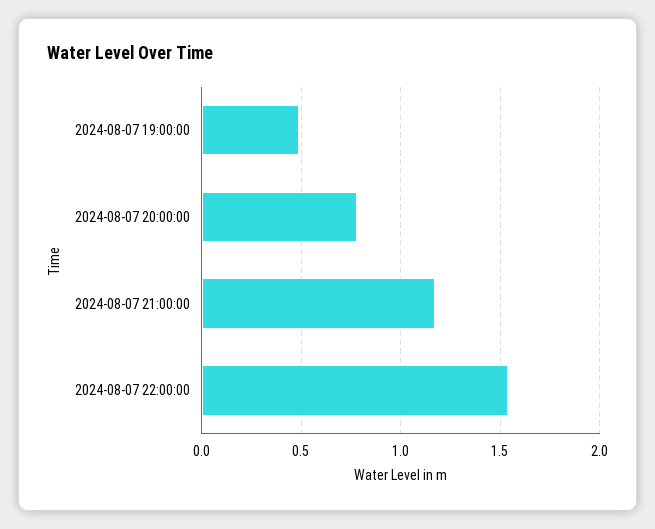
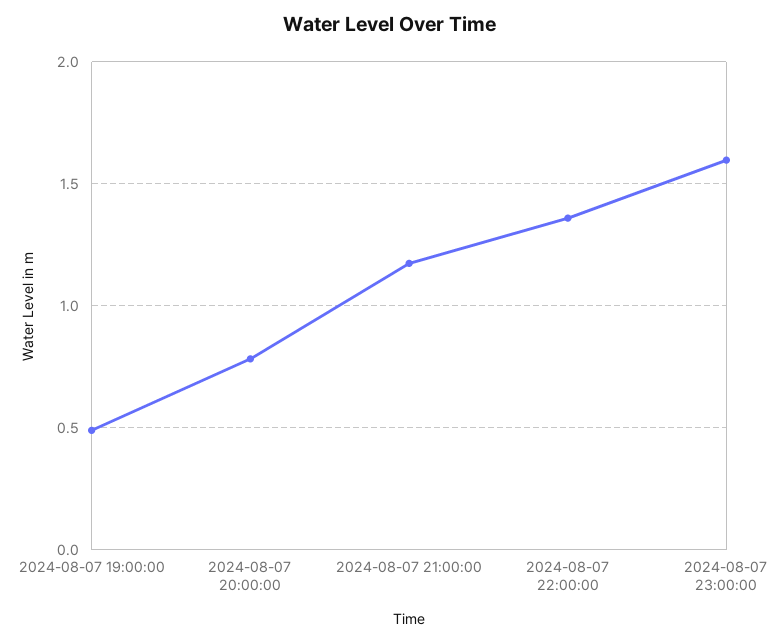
2024-08-07 22:00:00: 1.55 -> 1.35
2024-08-07 23:00:00: none -> 1.6

